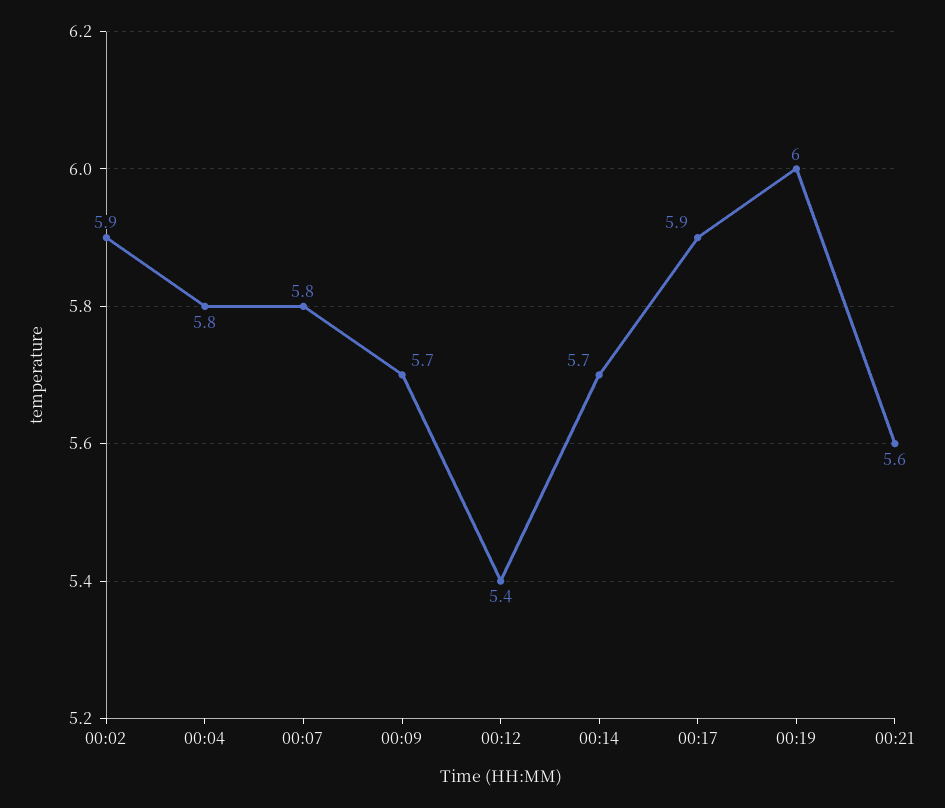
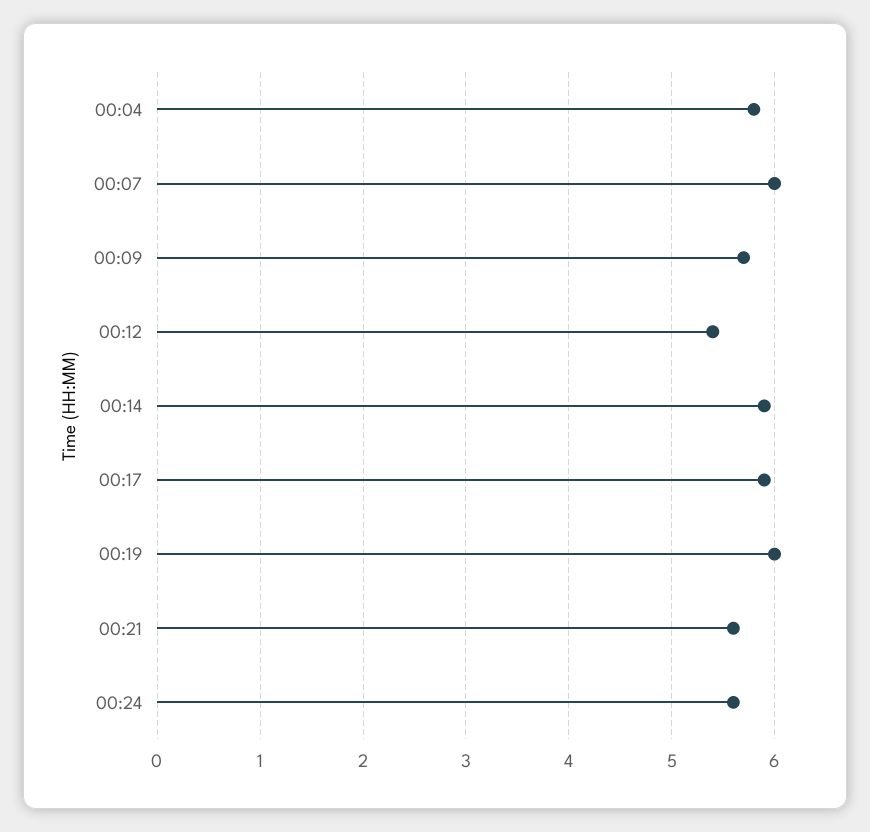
00:02: 5.9 -> none
00:07: 5.8 -> 6
00:14: 5.7 -> 5.9
00:24: none -> 5.6

